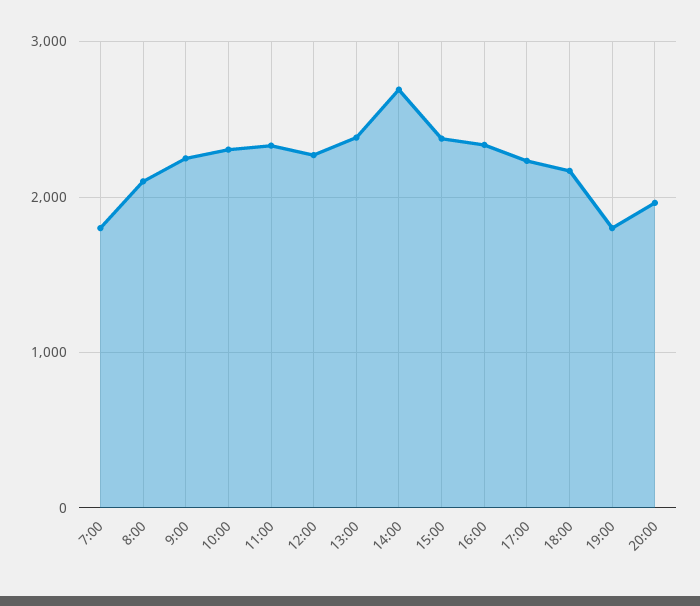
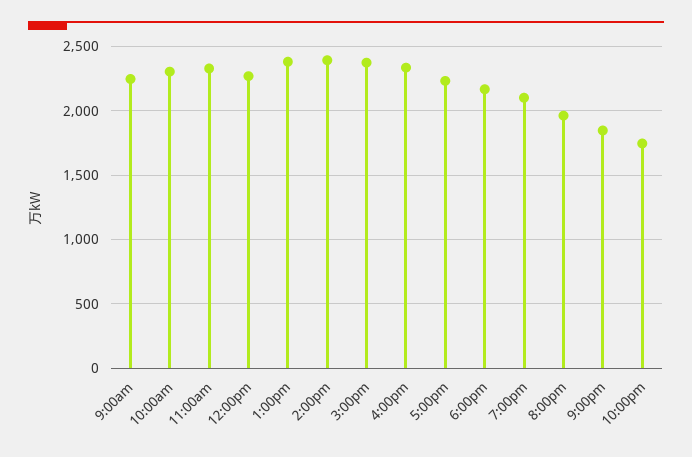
7:00: 1800 -> none
8:00: 2100 -> none
14:00: 2700 -> 2400
19:00: 1800 -> 2100
9:00pm: none -> 1850
10:00pm: none -> 1750

